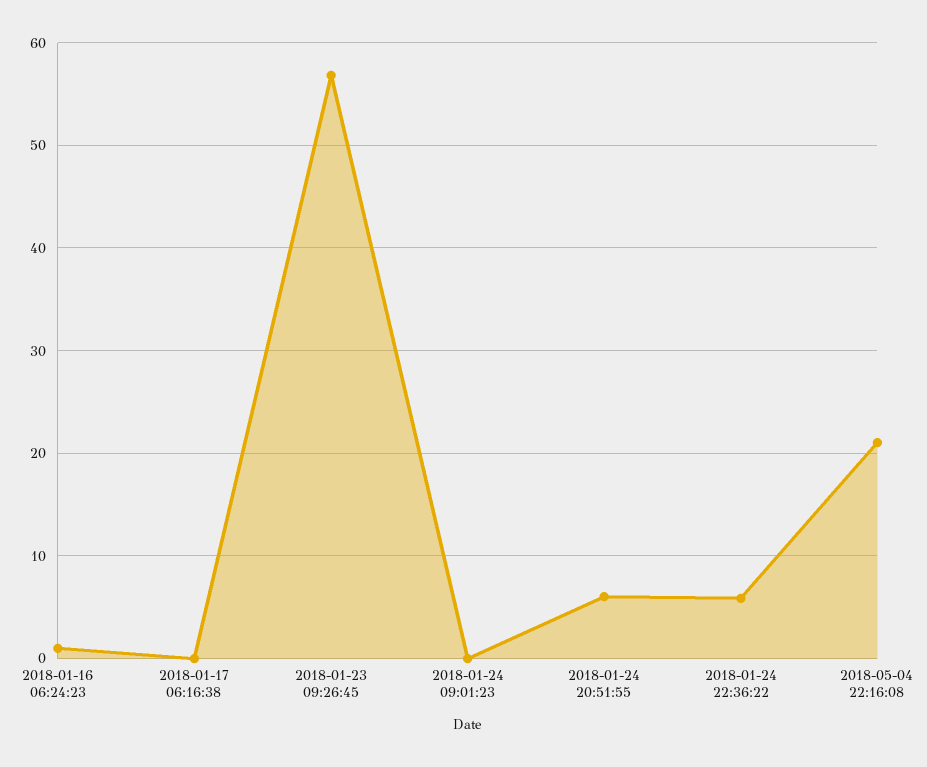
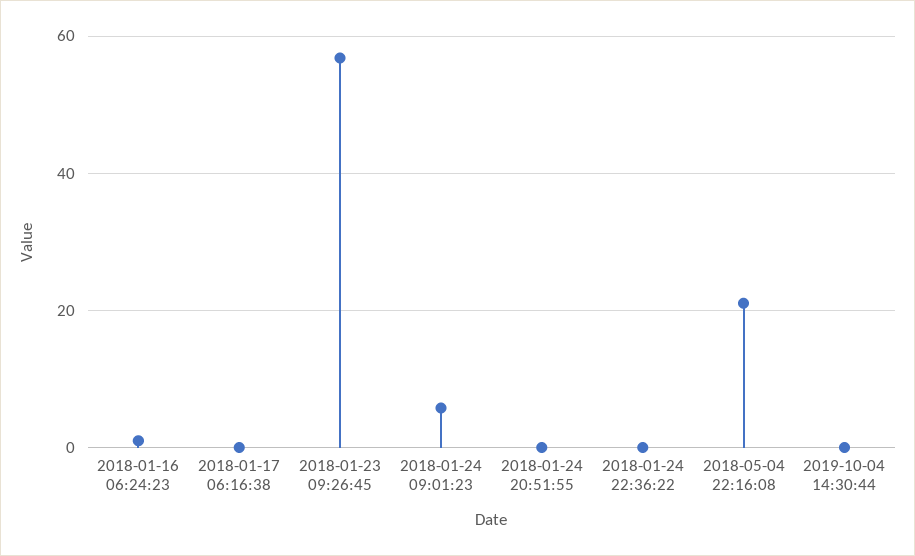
2018-01-24 09:01:23: 0 -> 6
2018-01-24 20:51:55: 6 -> 0
2018-01-24 22:36:22: 6 -> 0
2019-10-04 14:30:44: none -> 0

